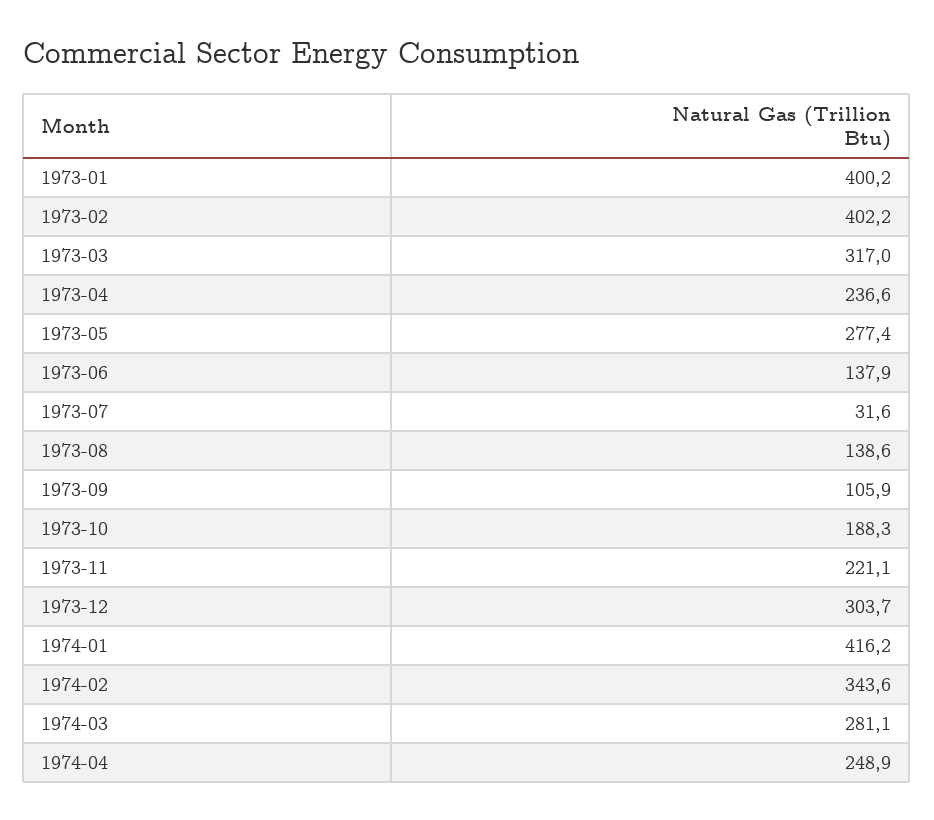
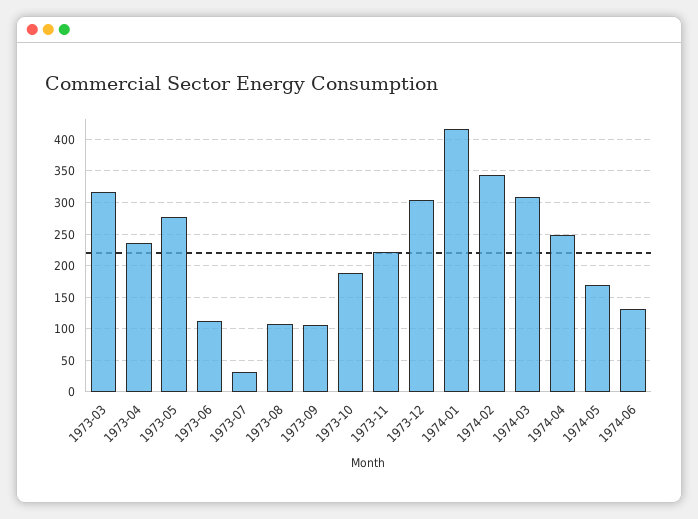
1973-01: 400.2 -> none
1973-02: 402.2 -> none
1973-06: 137.9 -> 110
1973-08: 138.6 -> 110
1974-03: 281.1 -> 310
1974-05: none -> 170
1974-06: none -> 130

